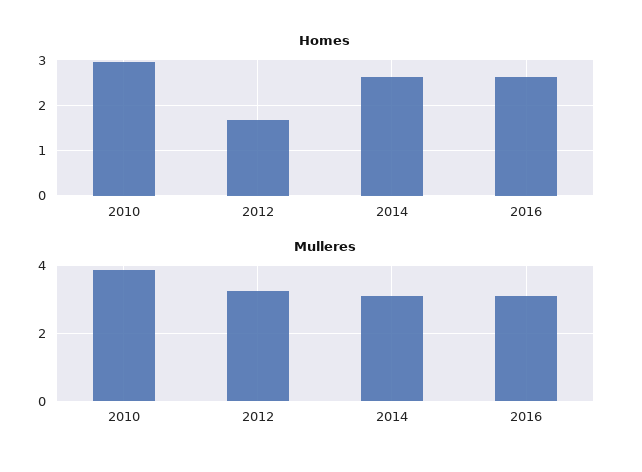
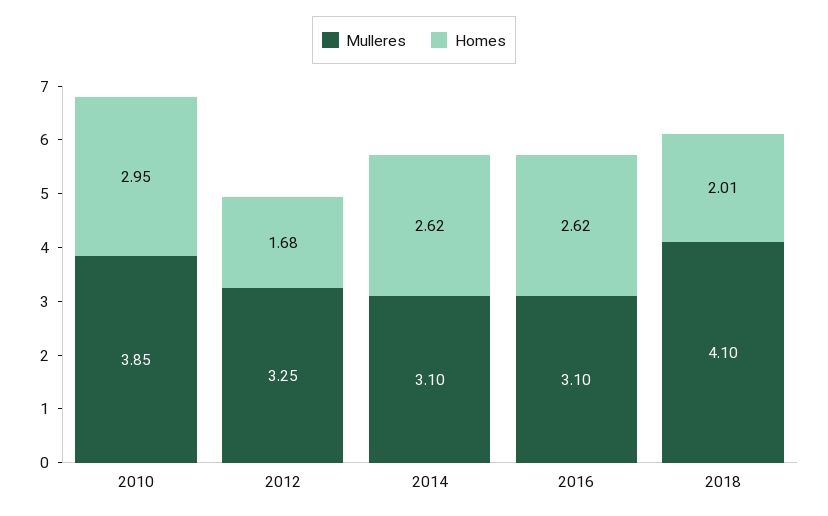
Mulleres, 2018: none -> 4.1
Homes, 2018: none -> 2.01

